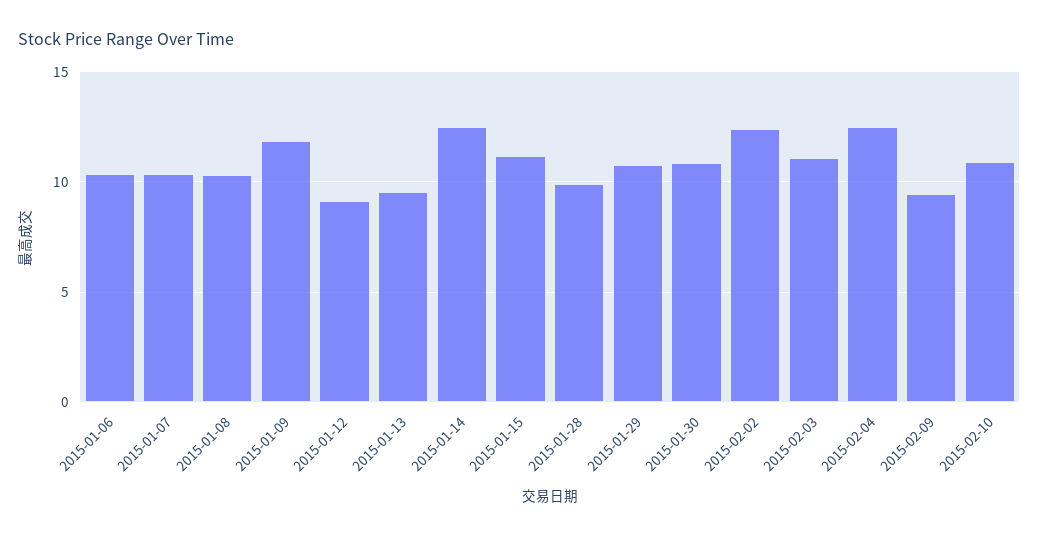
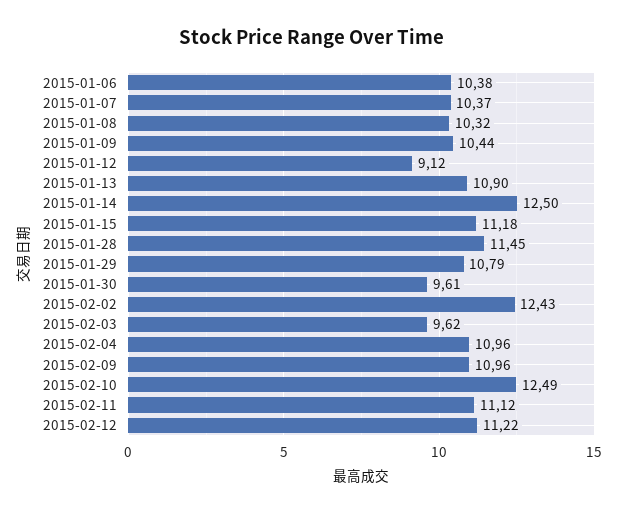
2015-01-09: 12 -> 10.44
2015-01-13: 9.5 -> 10.9
2015-01-28: 10 -> 11.45
2015-01-30: 11 -> 9.61
2015-02-03: 11 -> 9.62
2015-02-04: 12.5 -> 10.96
2015-02-09: 9.5 -> 10.96
2015-02-10: 11 -> 12.49
2015-02-11: none -> 11.12
2015-02-12: none -> 11.22

